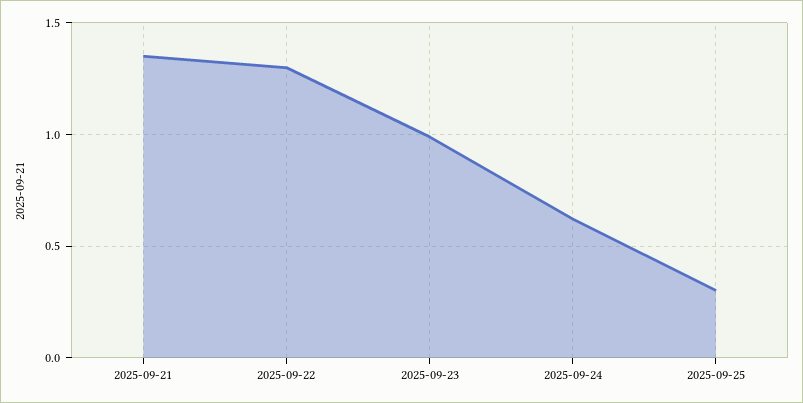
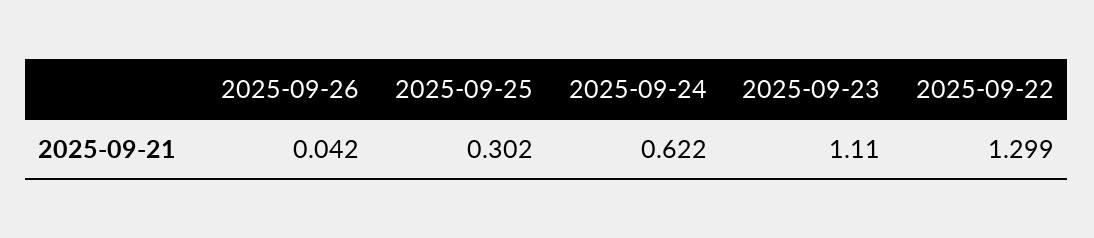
2025-09-21: 1.35 -> none
2025-09-23: 1 -> 1.11
2025-09-26: none -> 0.042

